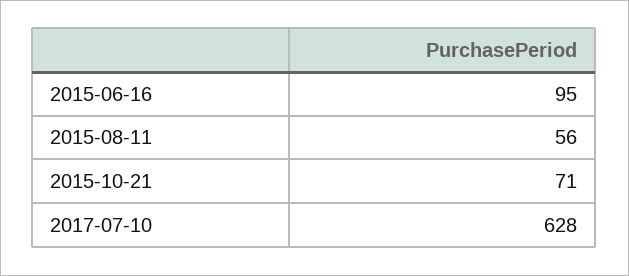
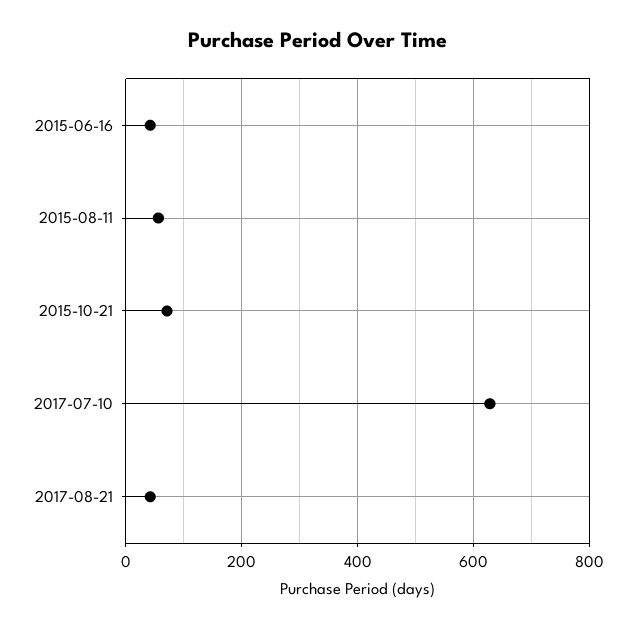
2015-06-16: 95 -> 40
2017-08-21: none -> 40

